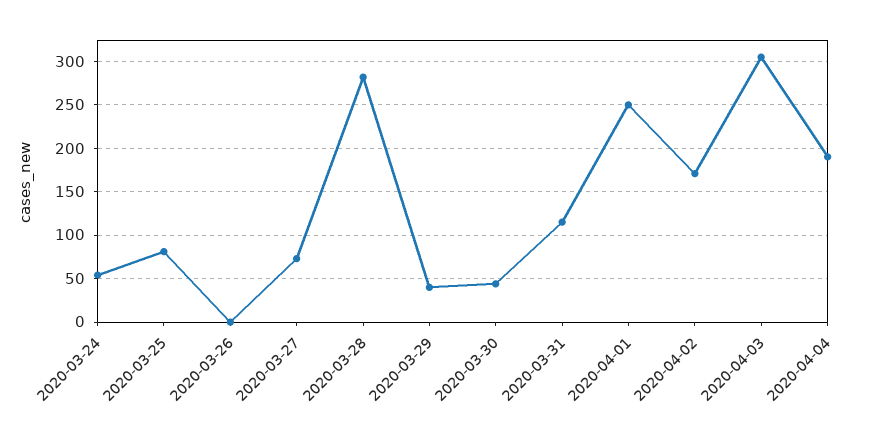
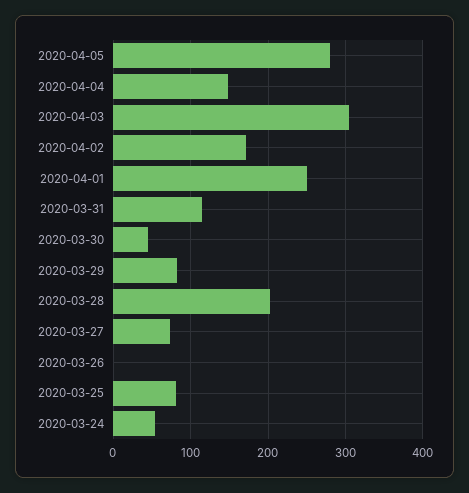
2020-03-28: 280 -> 200
2020-03-29: 40 -> 80
2020-04-04: 190 -> 150
2020-04-05: none -> 280

